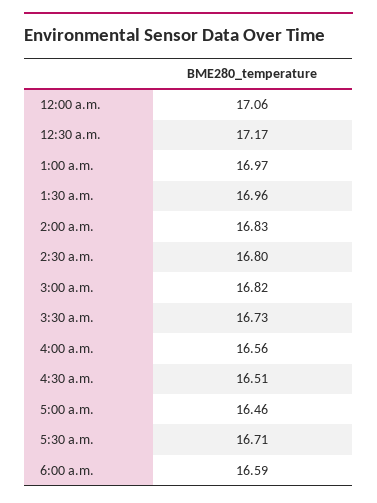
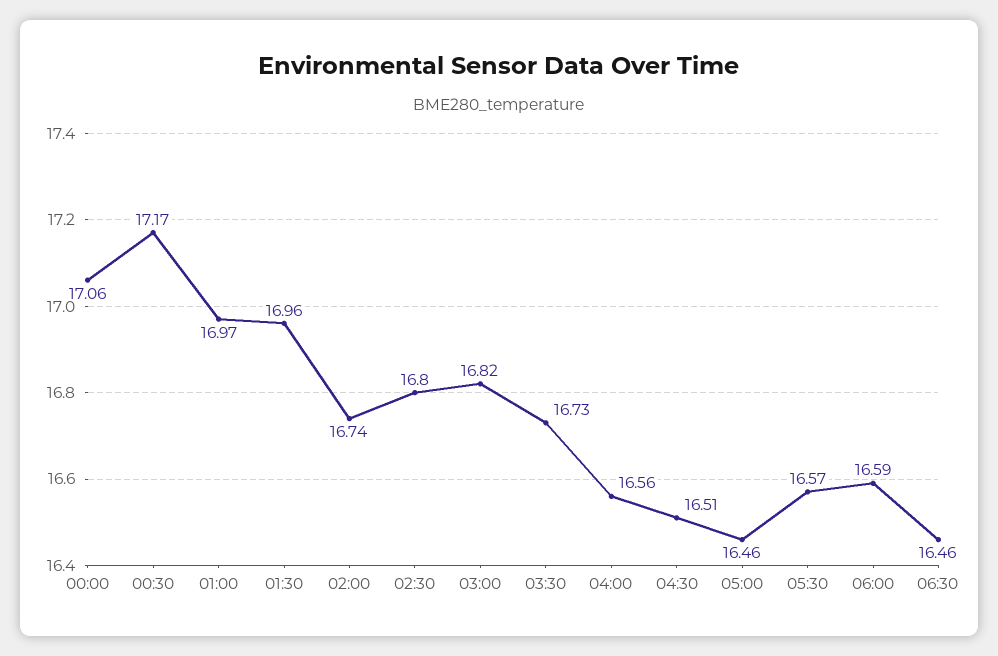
2:00 a.m.: 16.83 -> 16.74
5:30 a.m.: 16.71 -> 16.57
06:30: none -> 16.46

